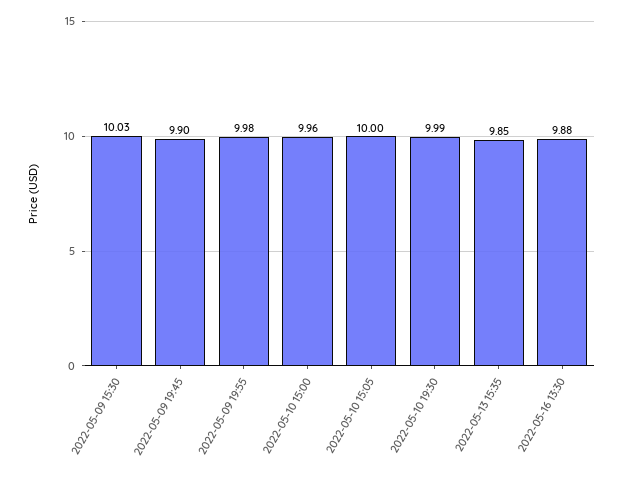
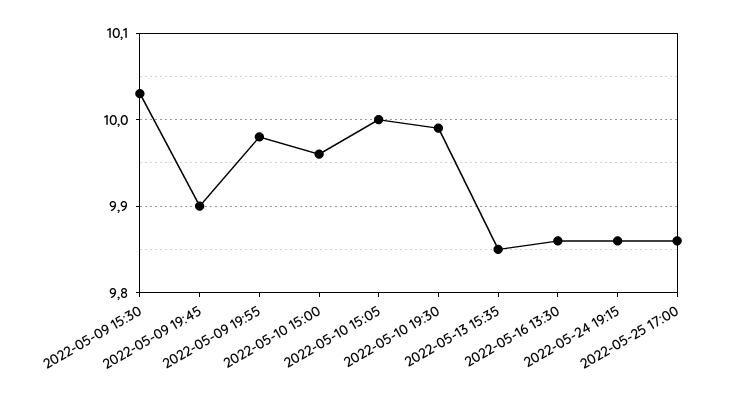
2022-05-16 13:30: 9.88 -> 9.86
2022-05-24 19:15: none -> 9.86
2022-05-25 17:00: none -> 9.86

